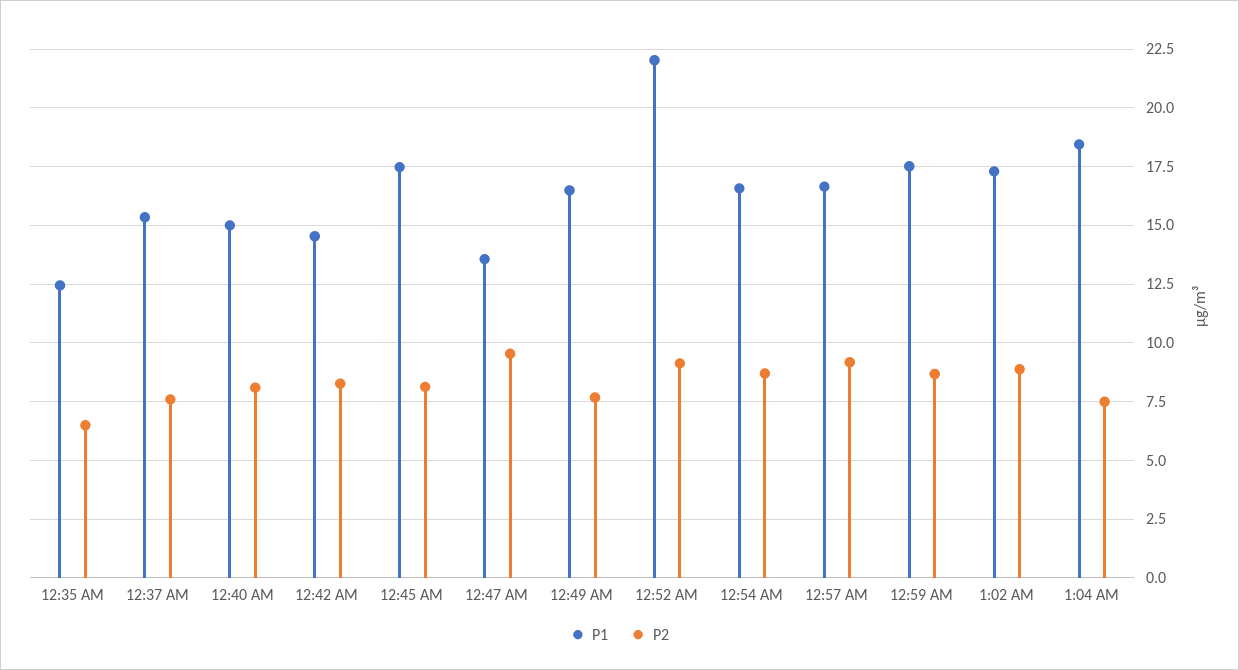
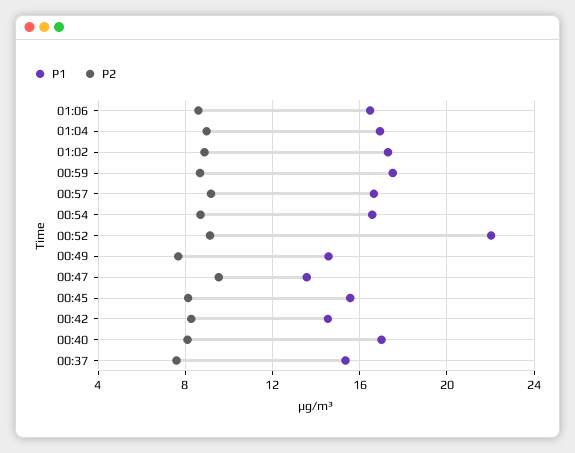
P1, 12:35 AM: 12.5 -> none
P2, 12:35 AM: 6.5 -> none
P1, 12:40 AM: 15 -> 17
P1, 12:45 AM: 17.5 -> 15.5
P1, 12:49 AM: 16.5 -> 14.5
P1, 1:04 AM: 18.5 -> 17
P2, 1:04 AM: 7.5 -> 9
P1, 01:06: none -> 16.5
P2, 01:06: none -> 8.5

